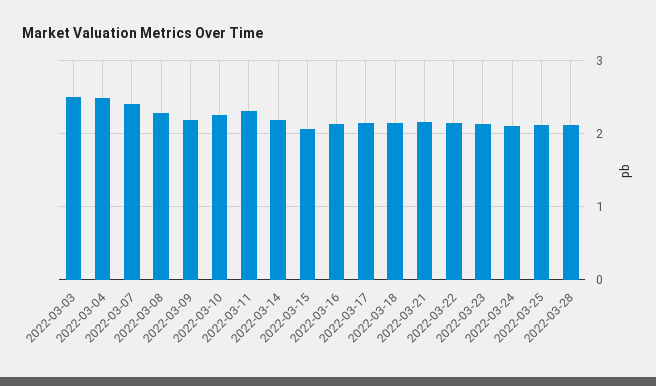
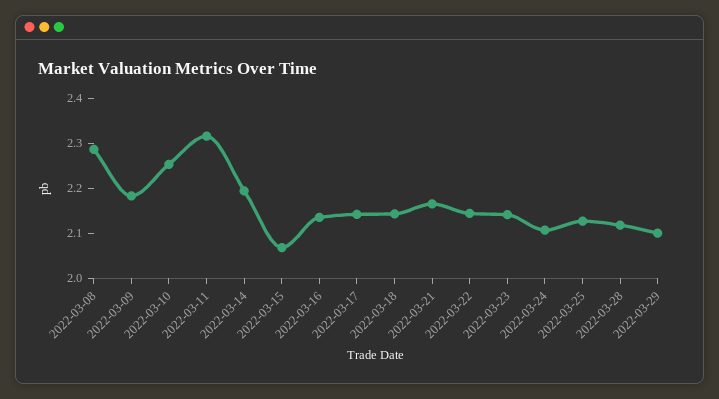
2022-03-03: 2.5 -> none
2022-03-04: 2.5 -> none
2022-03-07: 2.4 -> none
2022-03-29: none -> 2.1

